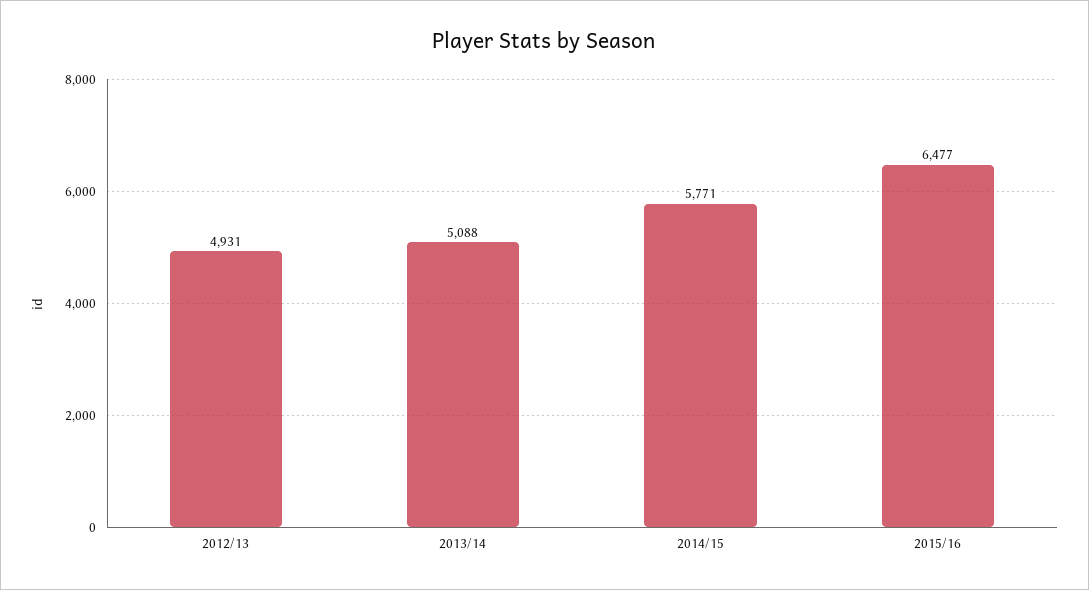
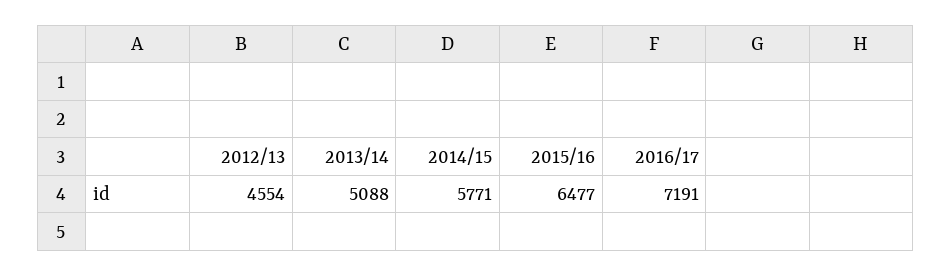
2012/13: 4931 -> 4554
2016/17: none -> 7191

